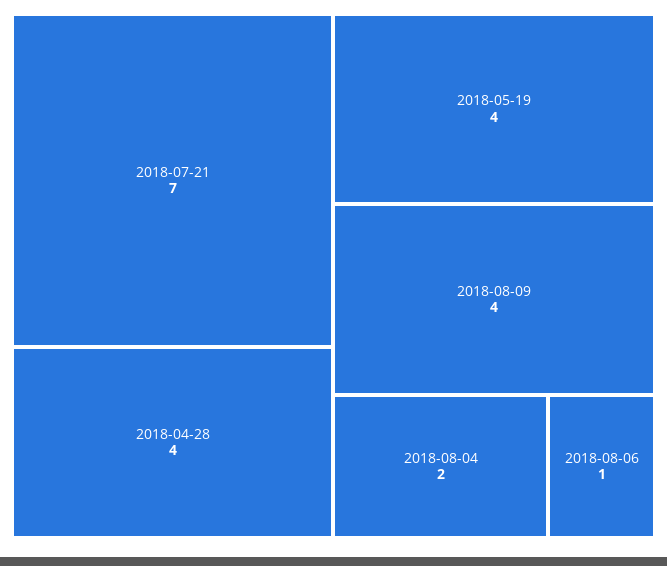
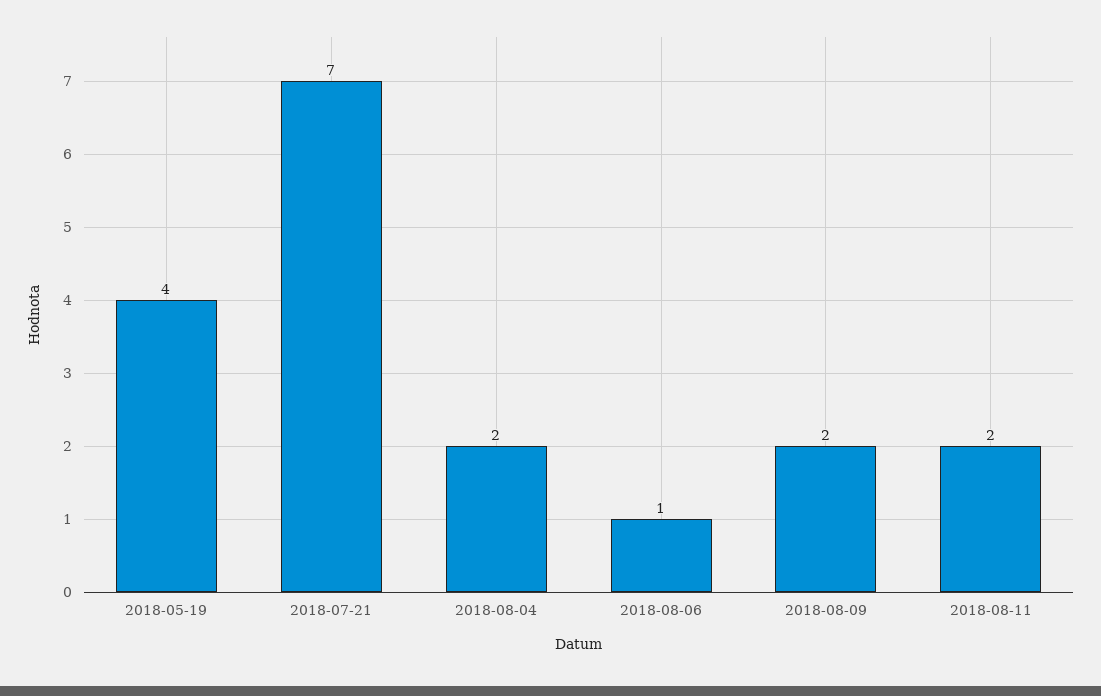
2018-04-28: 4 -> none
2018-08-09: 4 -> 2
2018-08-11: none -> 2

